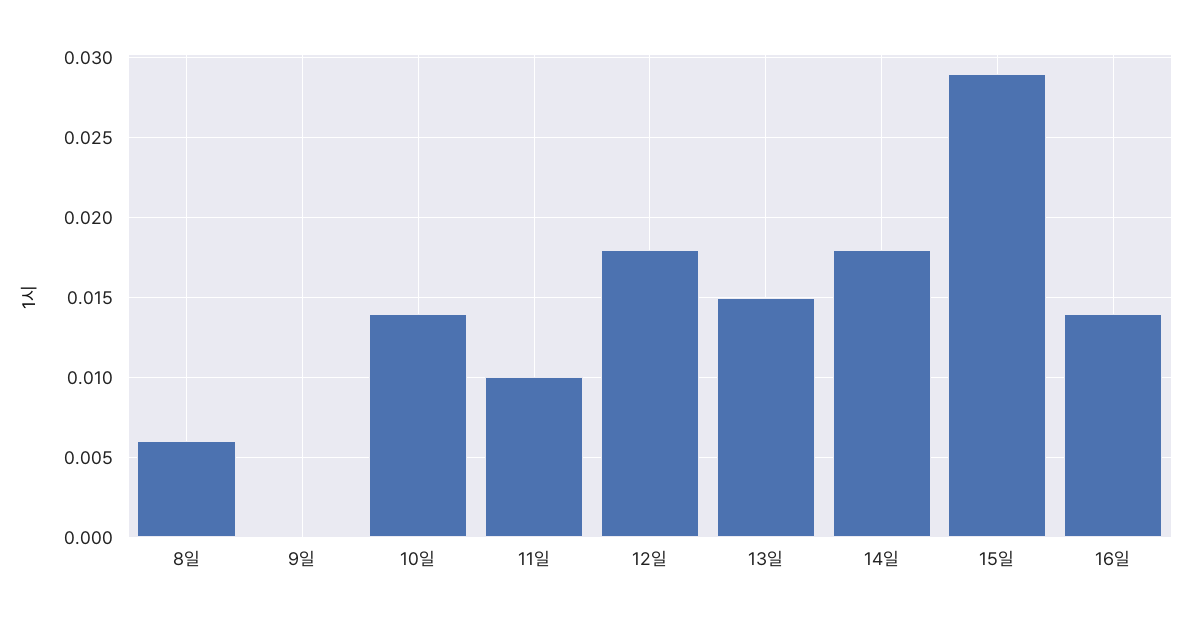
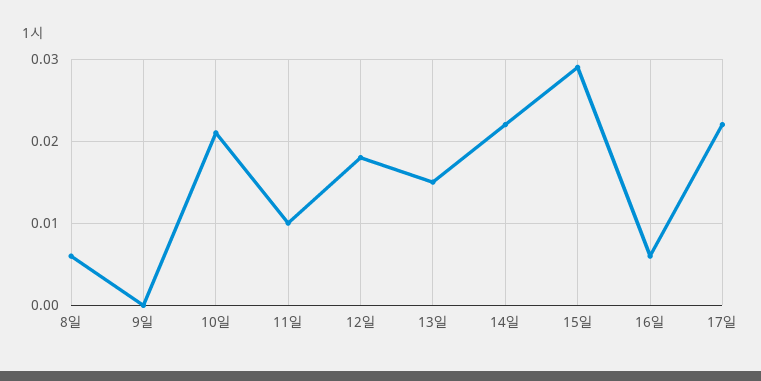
10일: 0.014 -> 0.021
14일: 0.018 -> 0.022
16일: 0.014 -> 0.006
17일: none -> 0.022

